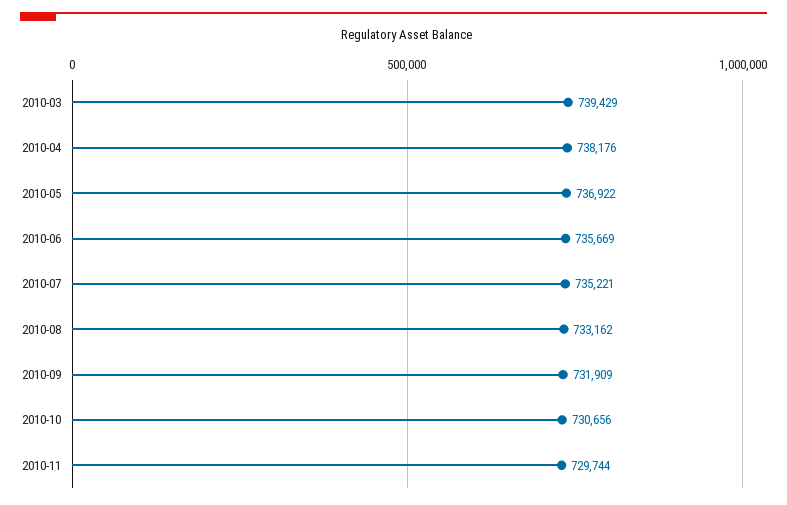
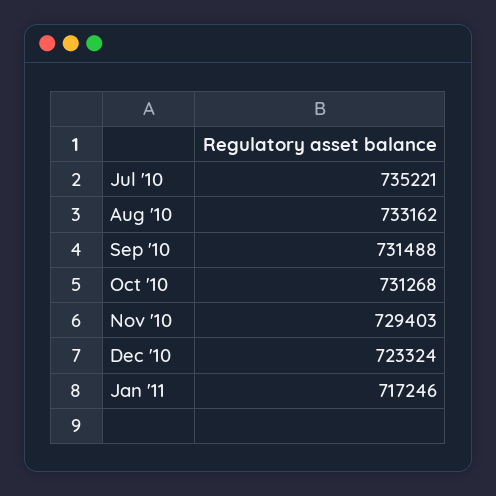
2010-03: 739429 -> none
2010-04: 738176 -> none
2010-05: 736922 -> none
2010-06: 735669 -> none
2010-09: 731909 -> 731488
2010-10: 730656 -> 731268
2010-11: 729744 -> 729403
Dec '10: none -> 723324
Jan '11: none -> 717246

